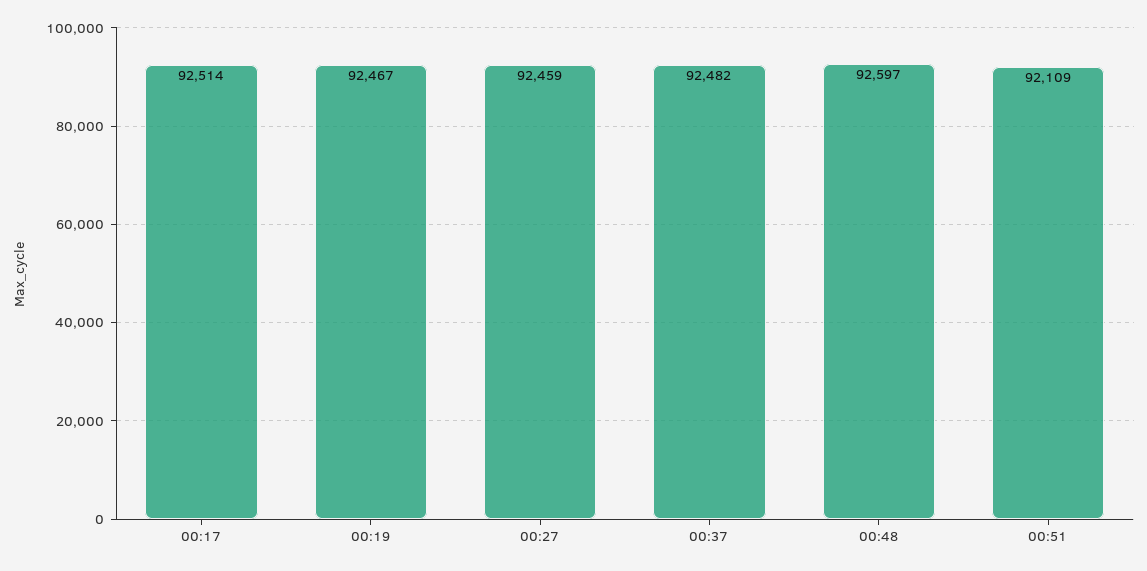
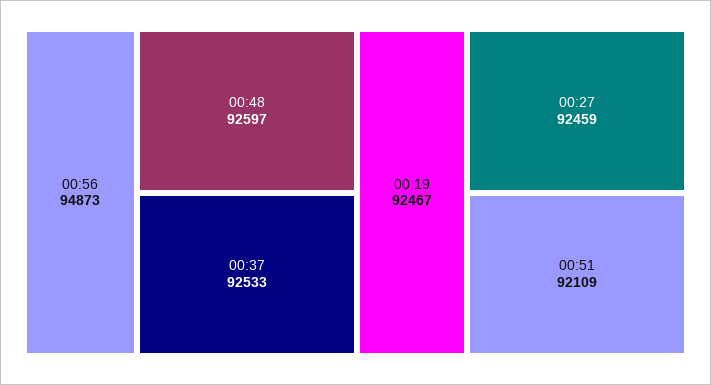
00:17: 92514 -> none
00:37: 92482 -> 92533
00:56: none -> 94873

